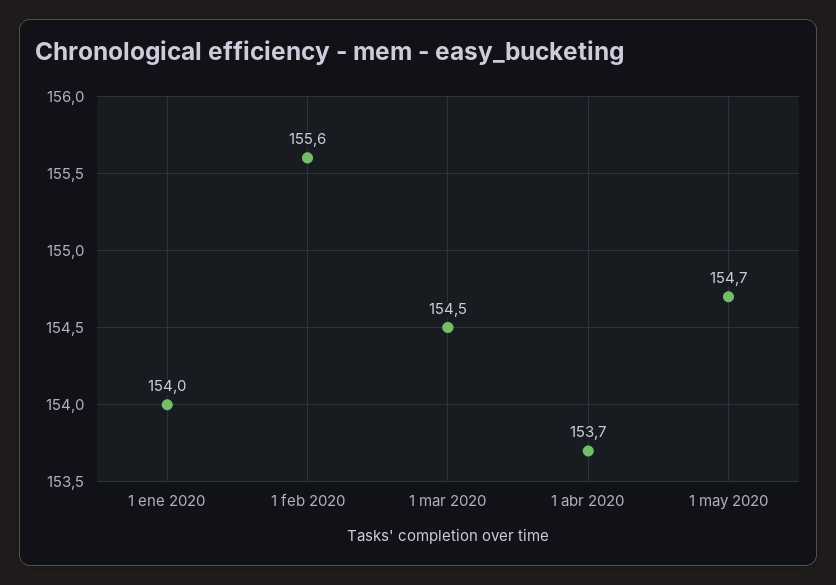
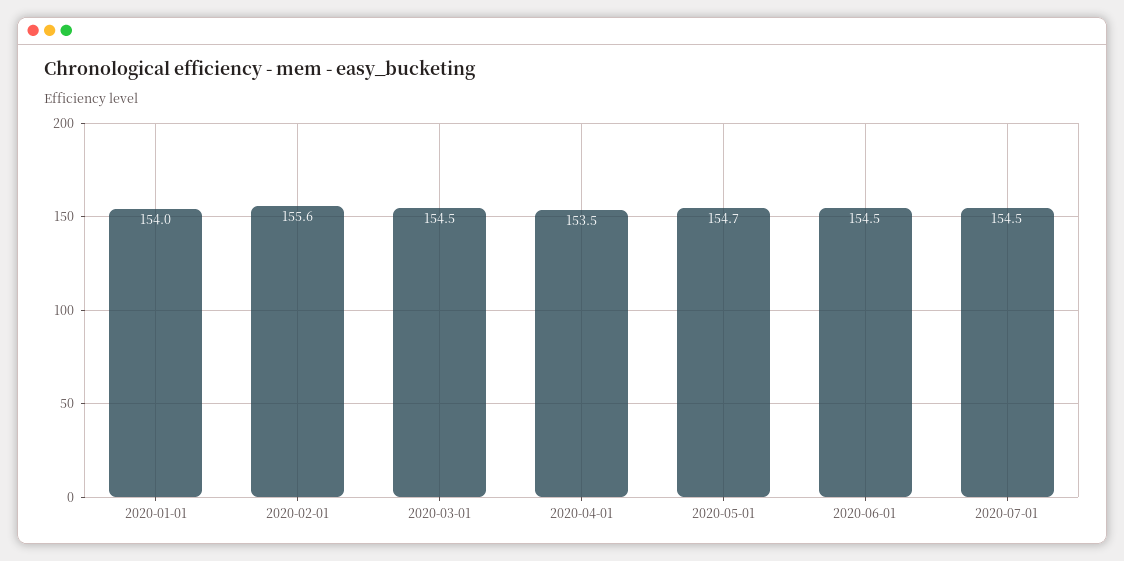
1 abr 2020: 153.7 -> 153.5
2020-06-01: none -> 154.5
2020-07-01: none -> 154.5

